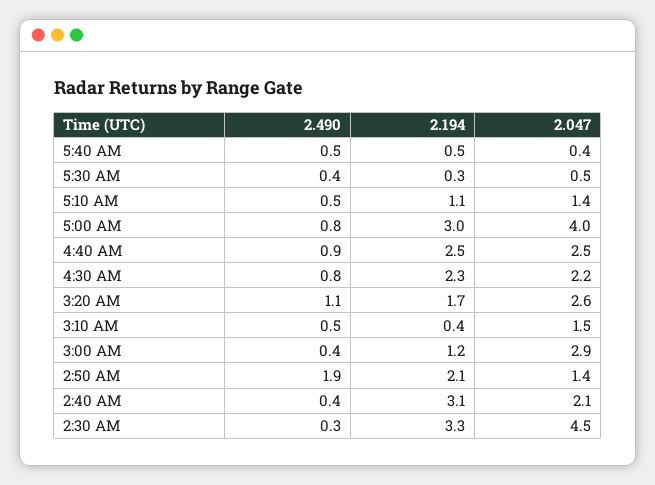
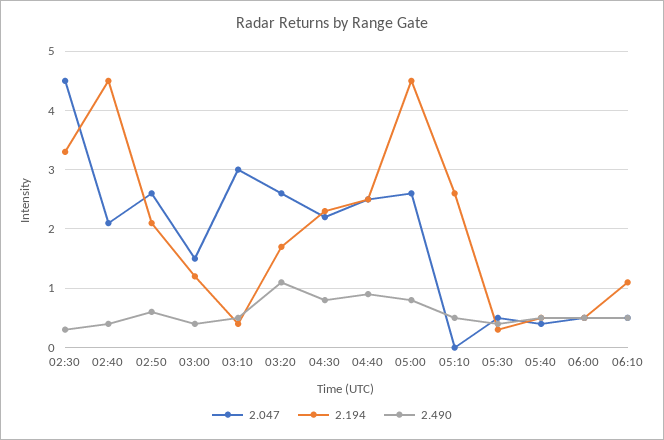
2.194, 5:10 AM: 1.1 -> 2.5
2.047, 5:10 AM: 1.4 -> 0
2.194, 5:00 AM: 3 -> 4.5
2.047, 5:00 AM: 4 -> 2.5
2.047, 3:10 AM: 1.5 -> 3
2.047, 3:00 AM: 2.9 -> 1.5
2.490, 2:50 AM: 1.9 -> 0.5
2.047, 2:50 AM: 1.4 -> 2.5
2.194, 2:40 AM: 3.1 -> 4.5
2.047, 06:00: none -> 0.5
2.194, 06:00: none -> 0.5
2.490, 06:00: none -> 0.5
2.047, 06:10: none -> 0.5
2.194, 06:10: none -> 1
2.490, 06:10: none -> 0.5

